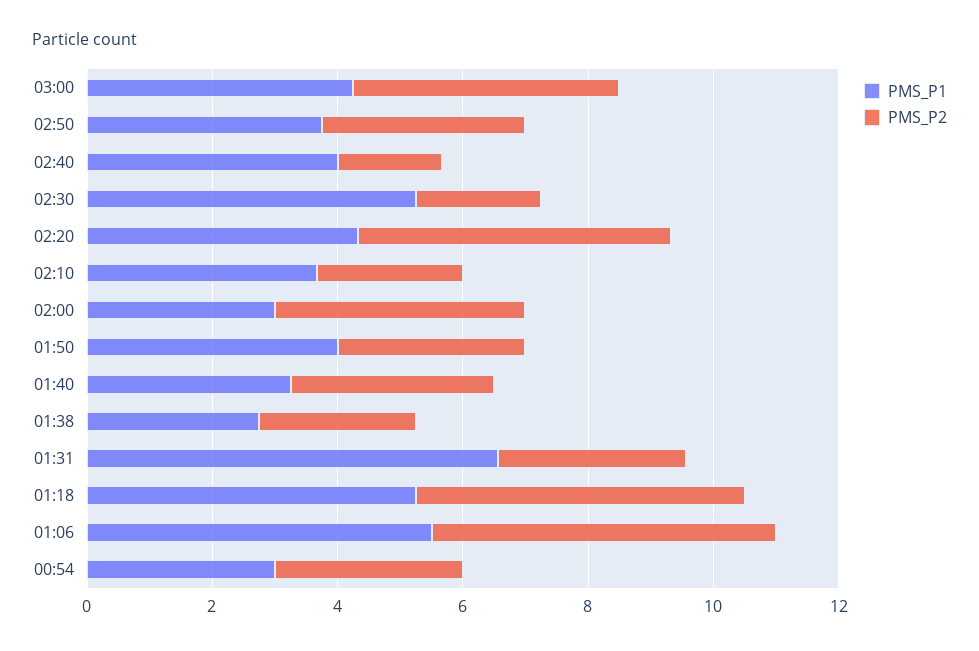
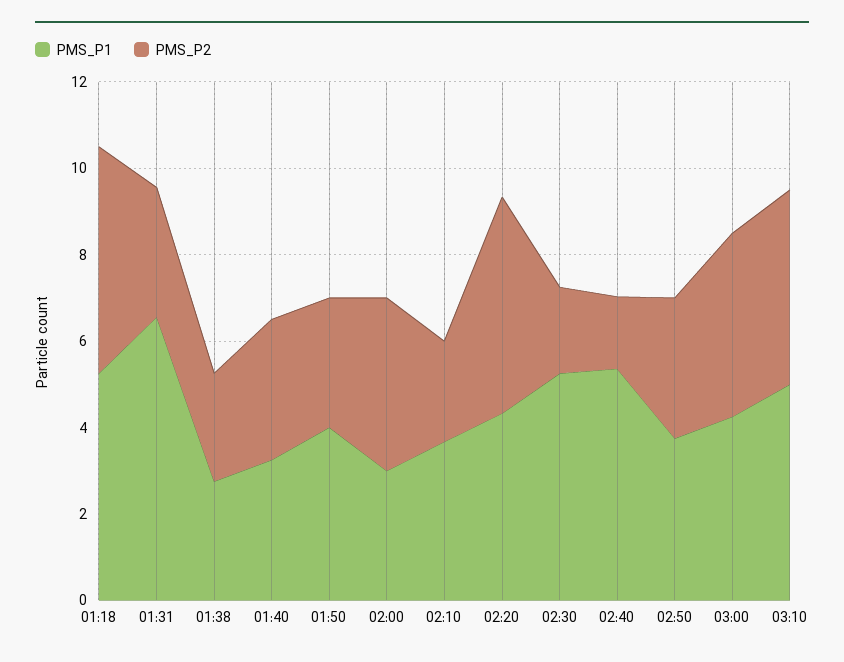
PMS_P1, 02:40: 4 -> 5.5
PMS_P1, 01:06: 5.5 -> none
PMS_P2, 01:06: 5.5 -> none
PMS_P1, 00:54: 3 -> none
PMS_P2, 00:54: 3 -> none
PMS_P1, 03:10: none -> 5
PMS_P2, 03:10: none -> 4.5

